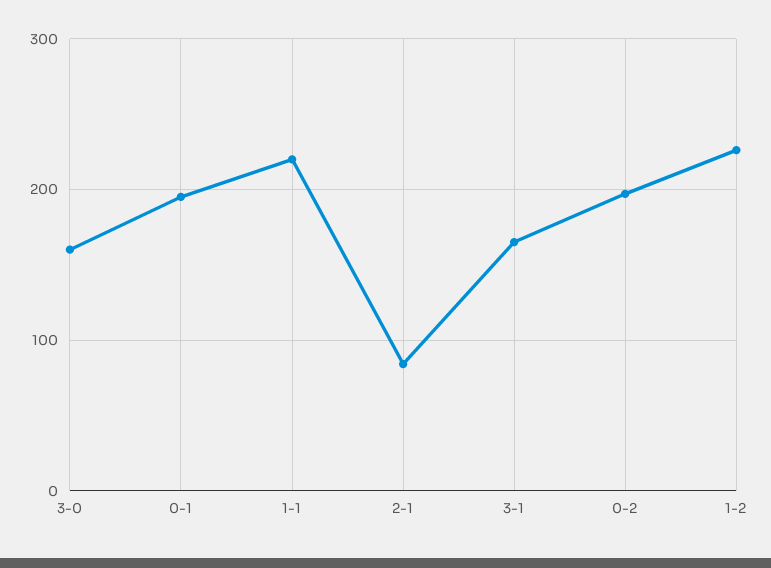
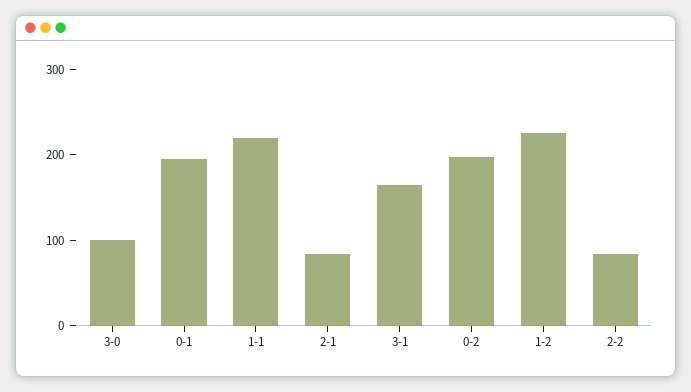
3-0: 160 -> 100
2-2: none -> 80

